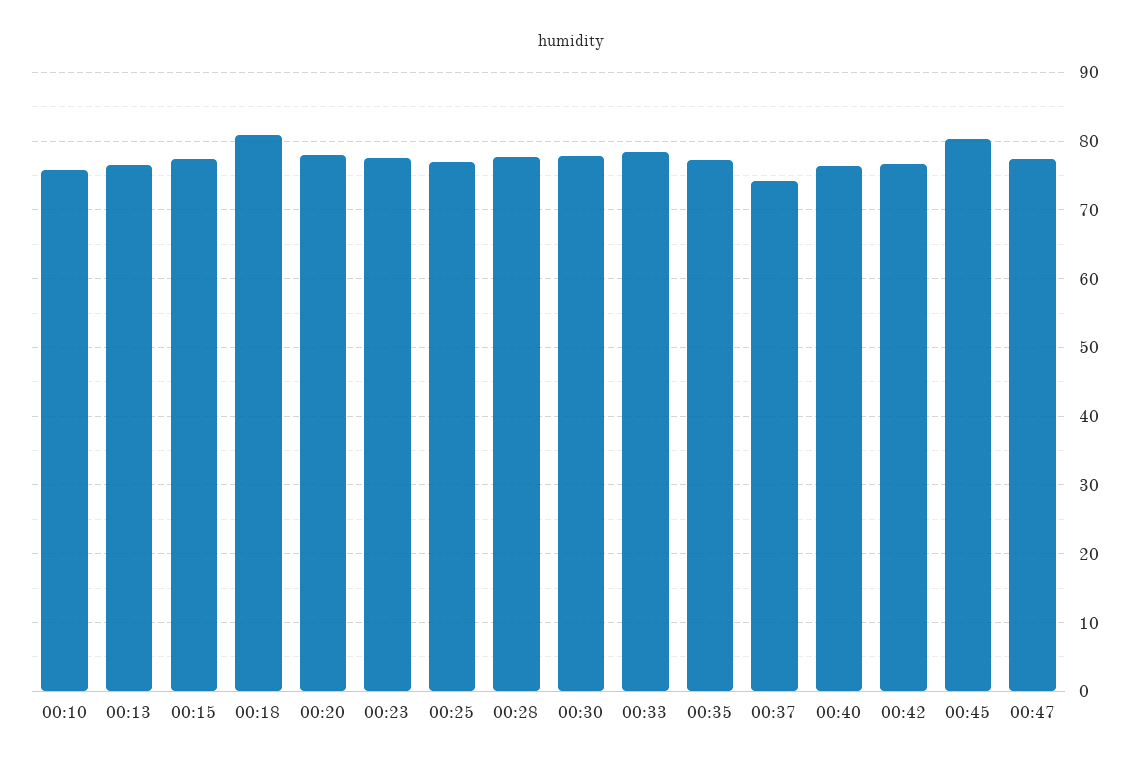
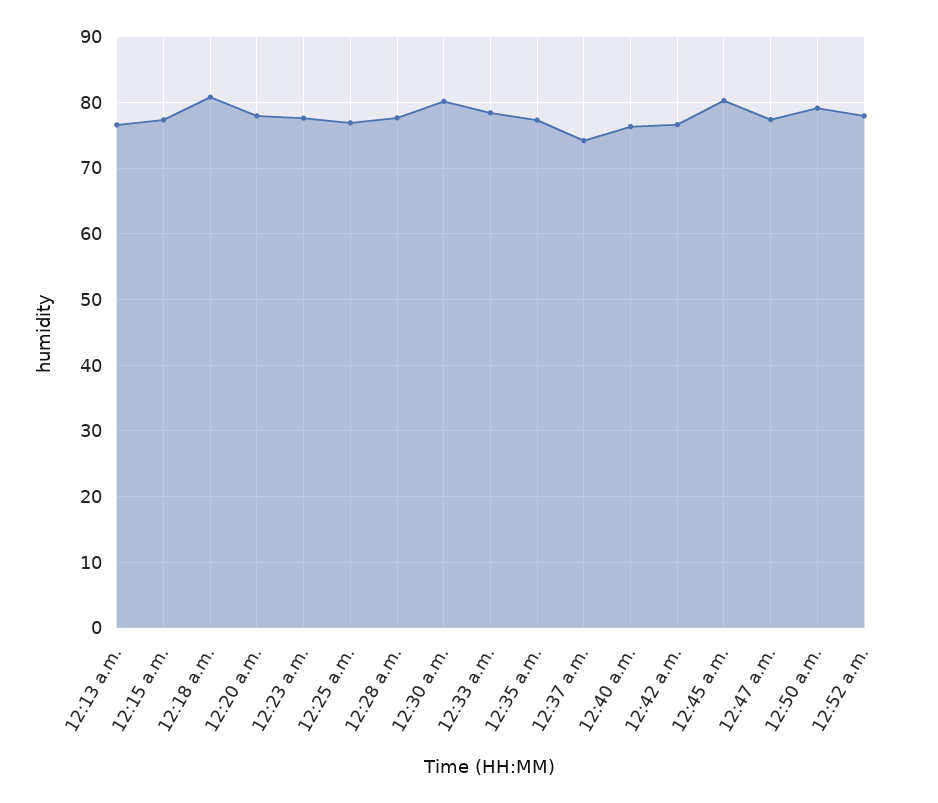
00:10: 76 -> none
00:30: 78 -> 80
12:50 a.m.: none -> 79
12:52 a.m.: none -> 78

